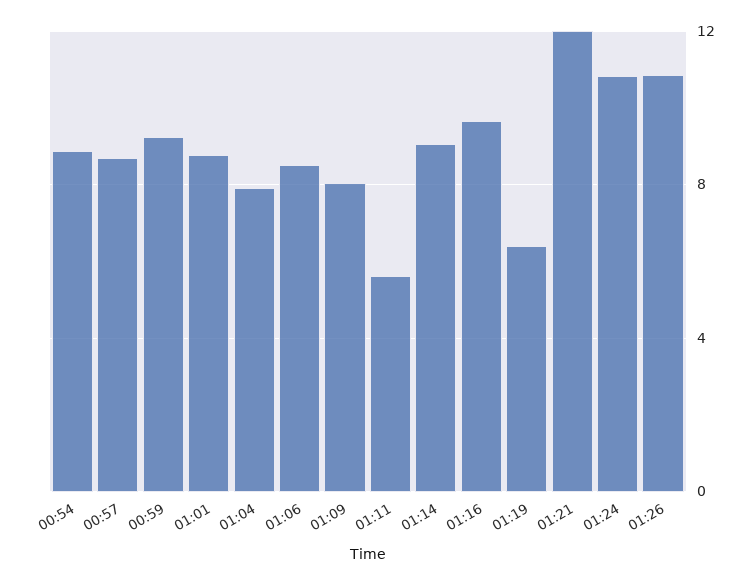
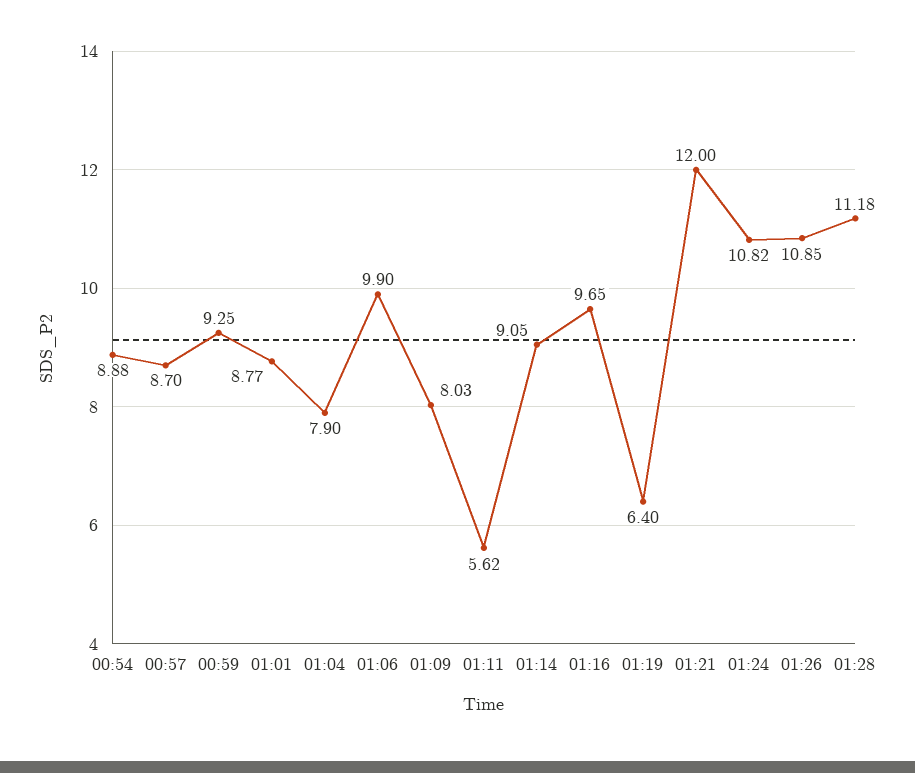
01:06: 8.5 -> 9.9
01:28: none -> 11.18

